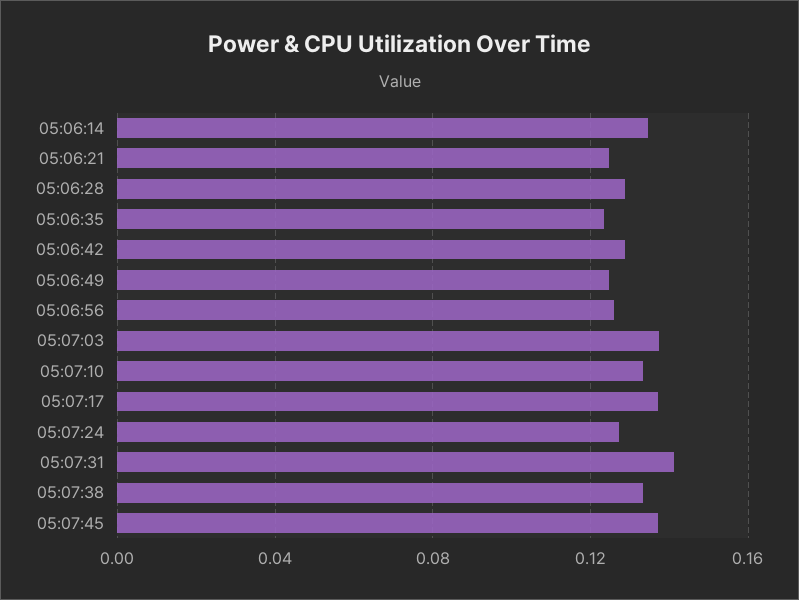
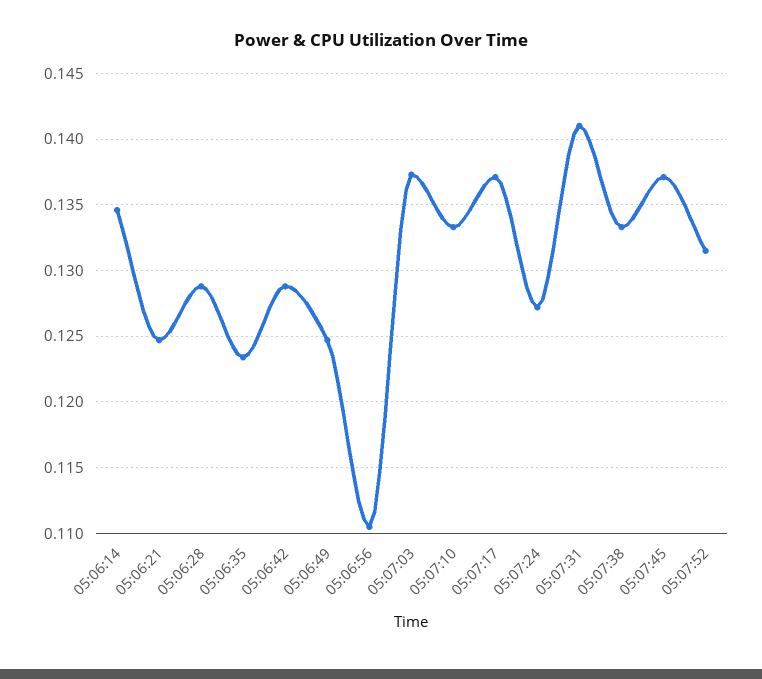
05:06:56: 0.125 -> 0.1105
05:07:52: none -> 0.1315

